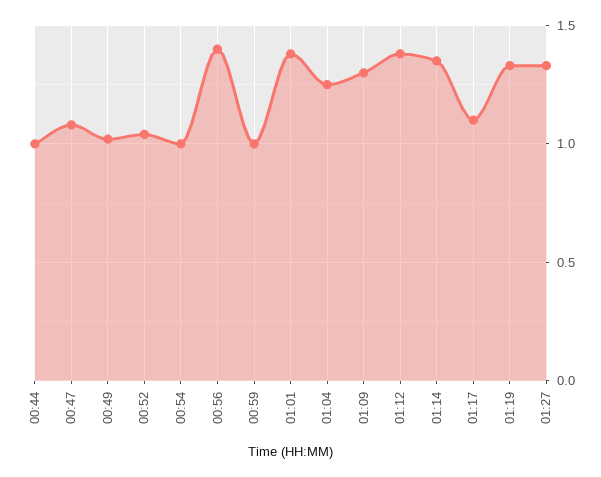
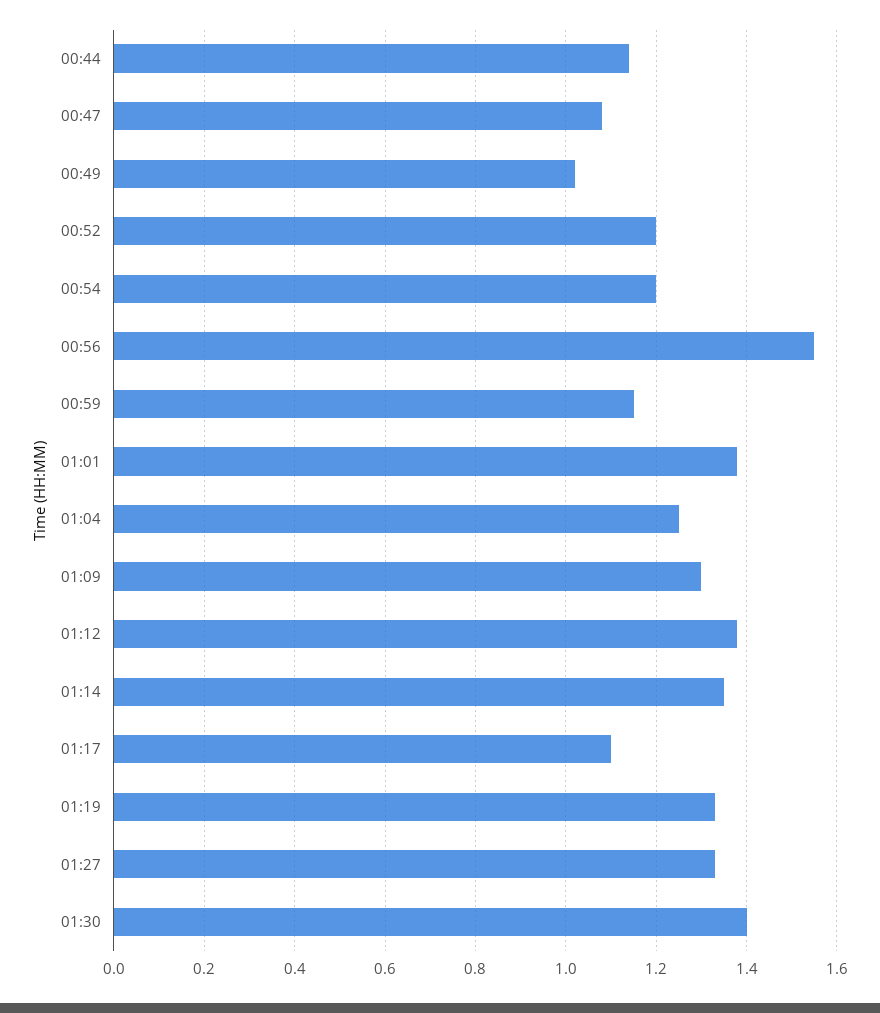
00:44: 1 -> 1.15
00:52: 1.05 -> 1.2
00:54: 1 -> 1.2
00:56: 1.4 -> 1.55
00:59: 1 -> 1.15
01:30: none -> 1.4

